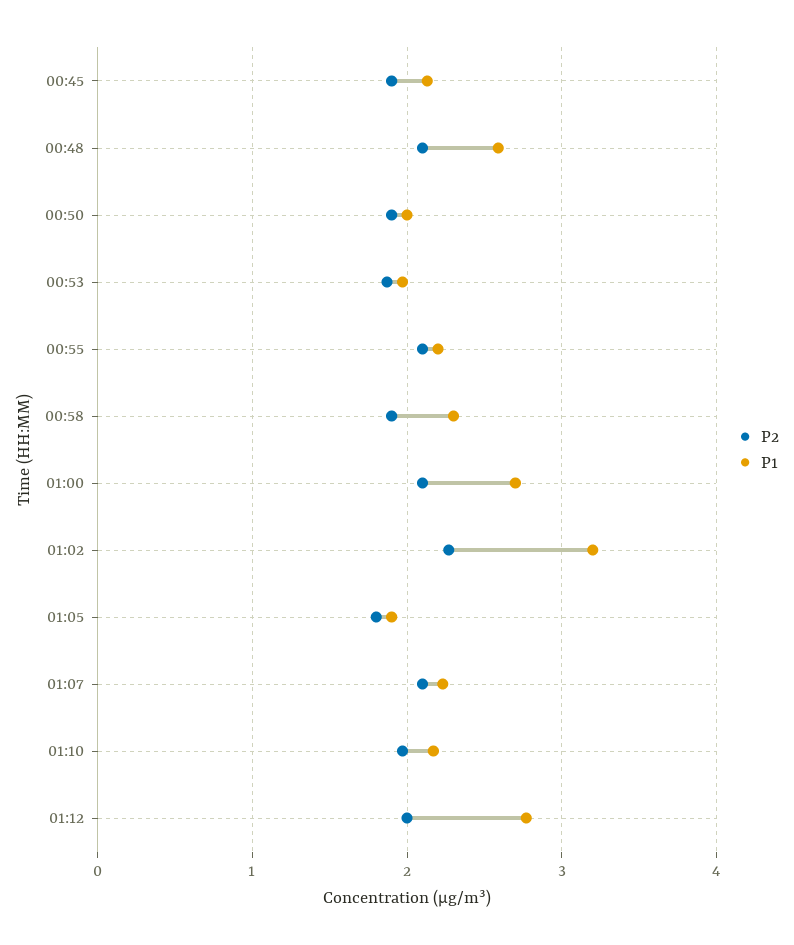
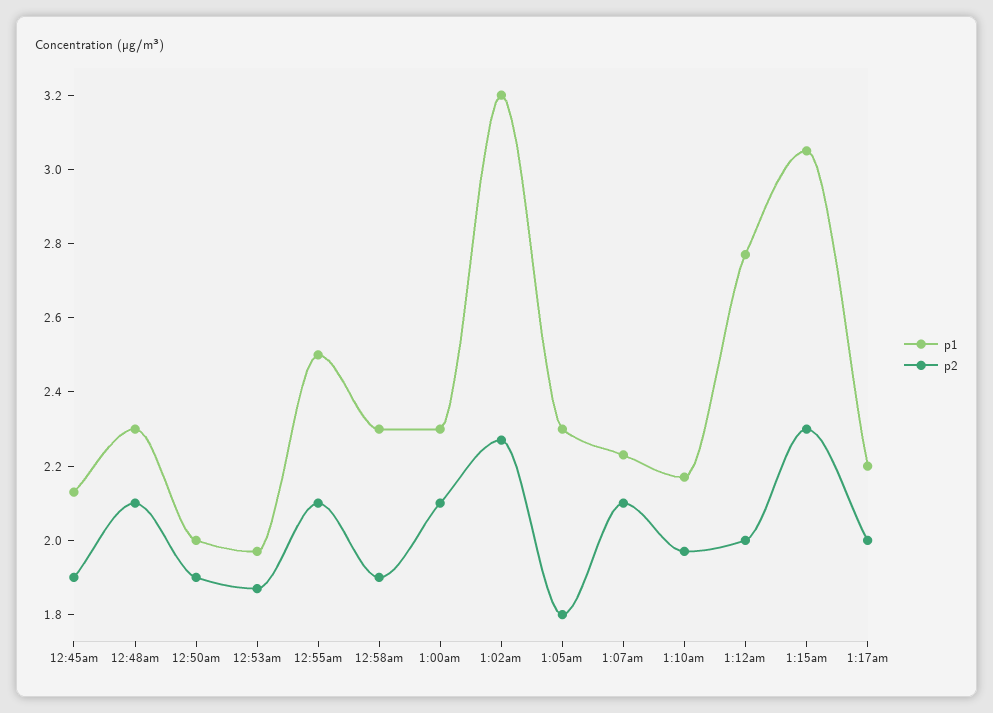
P1, 00:48: 2.6 -> 2.3
P1, 00:55: 2.2 -> 2.5
P1, 01:00: 2.7 -> 2.3
P1, 01:05: 1.9 -> 2.3
P1, 1:15am: none -> 3.05
P2, 1:15am: none -> 2.3
P1, 1:17am: none -> 2.2
P2, 1:17am: none -> 2

